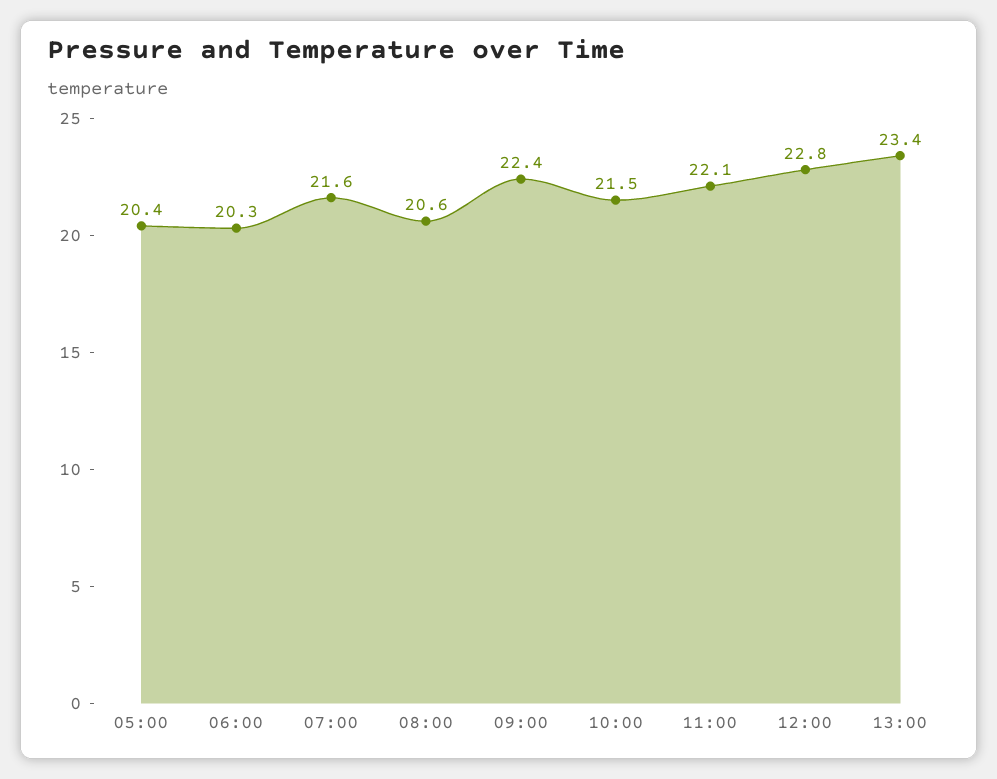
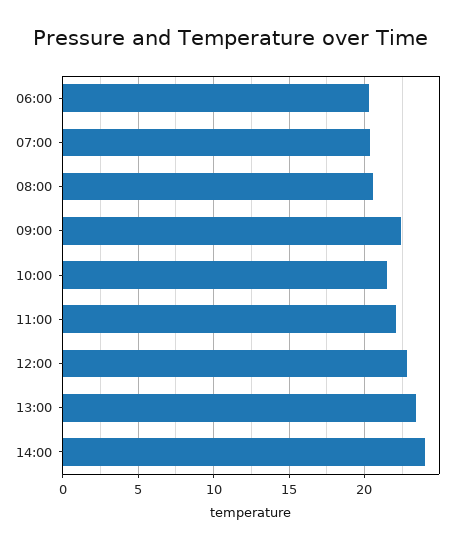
05:00: 20.4 -> none
07:00: 21.6 -> 20.5
14:00: none -> 24

